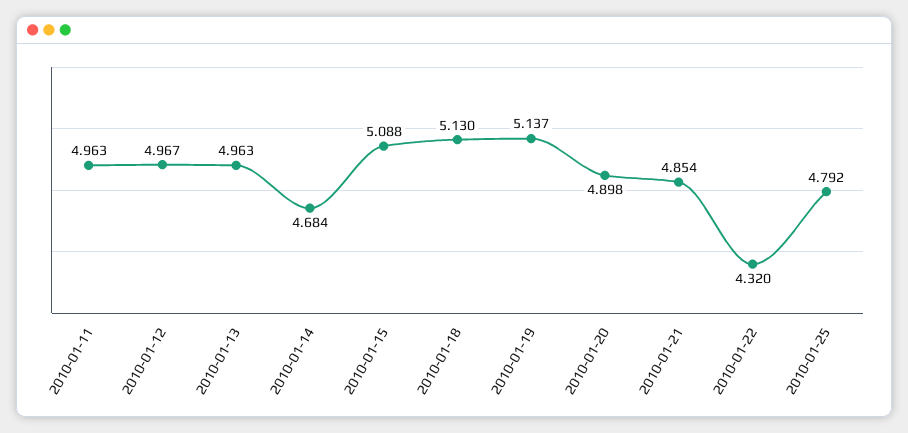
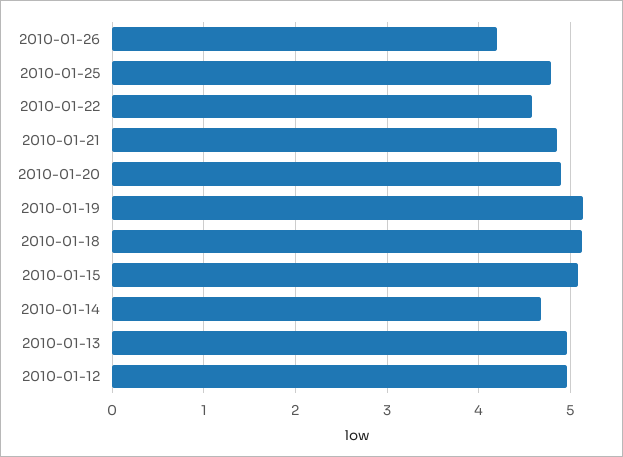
2010-01-11: 4.963 -> none
2010-01-22: 4.32 -> 4.6
2010-01-26: none -> 4.2

